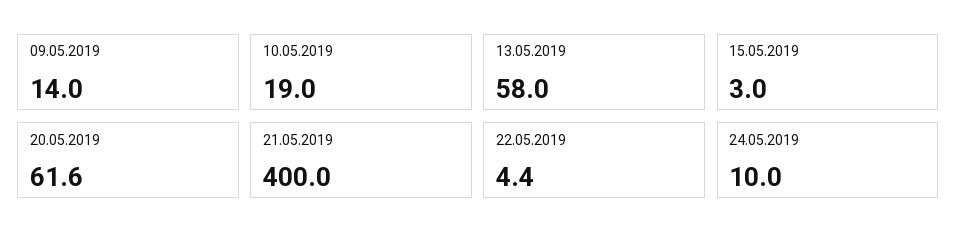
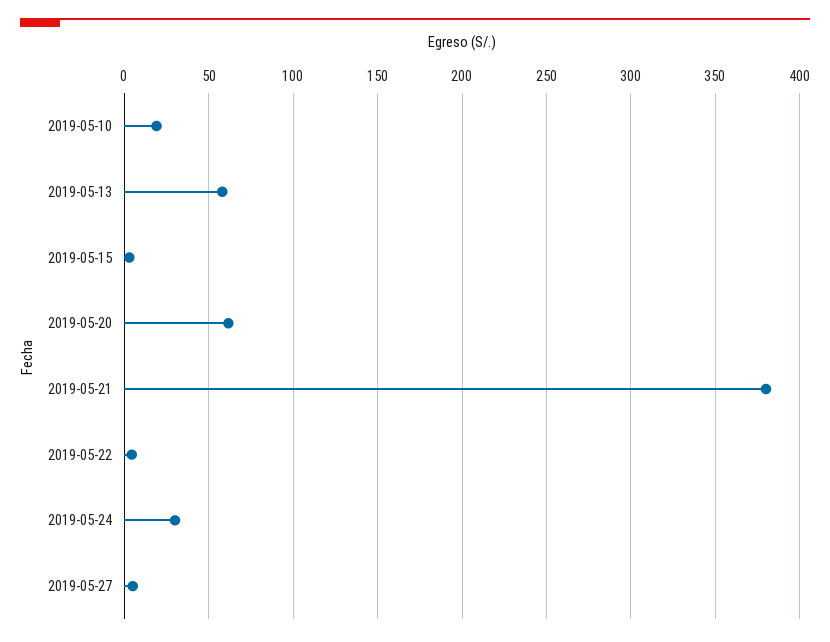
09.05.2019: 14 -> none
21.05.2019: 400 -> 380
24.05.2019: 10 -> 30
2019-05-27: none -> 5

